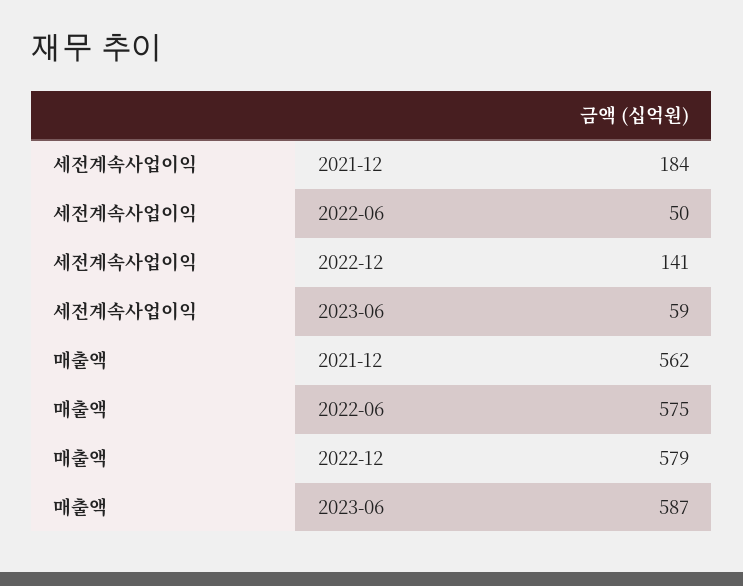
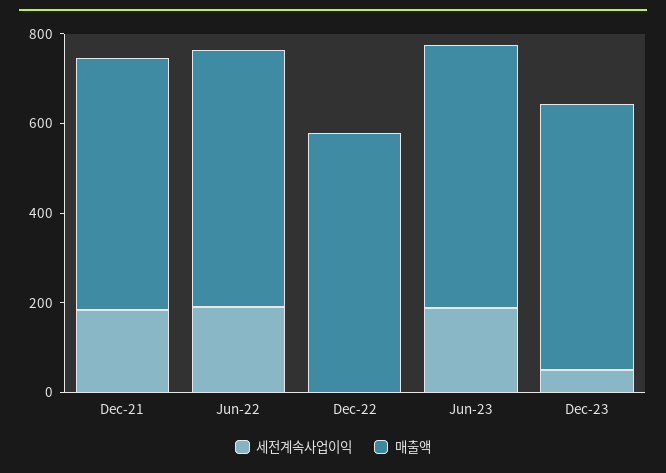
세전계속사업이익, 2022-06: 50 -> 200
세전계속사업이익, 2022-12: 141 -> 0
세전계속사업이익, 2023-06: 59 -> 200
세전계속사업이익, Dec-23: none -> 50
매출액, Dec-23: none -> 600

